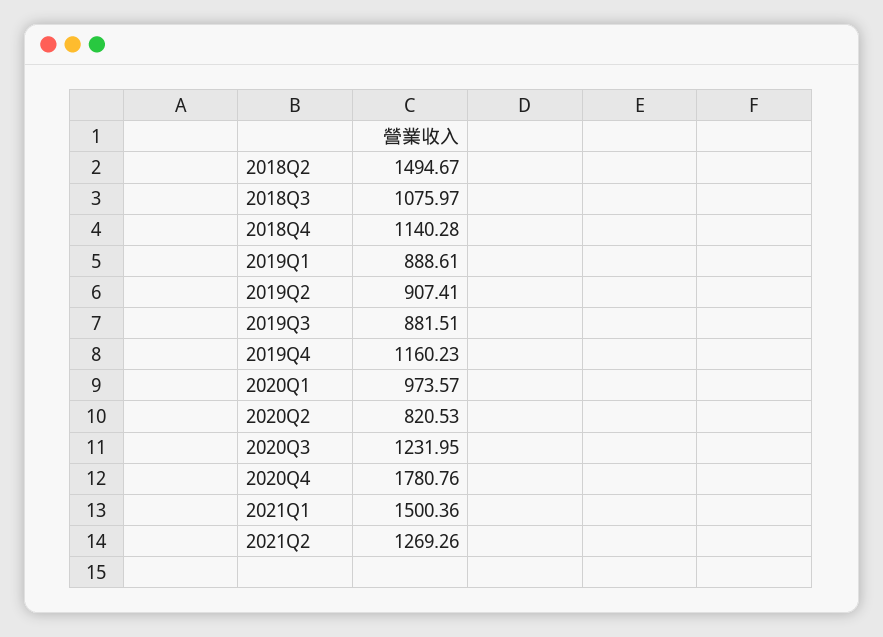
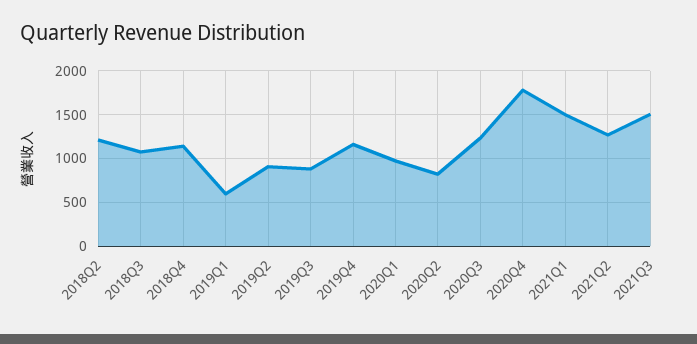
2018Q2: 1494.67 -> 1200
2019Q1: 888.61 -> 600
2021Q3: none -> 1500

